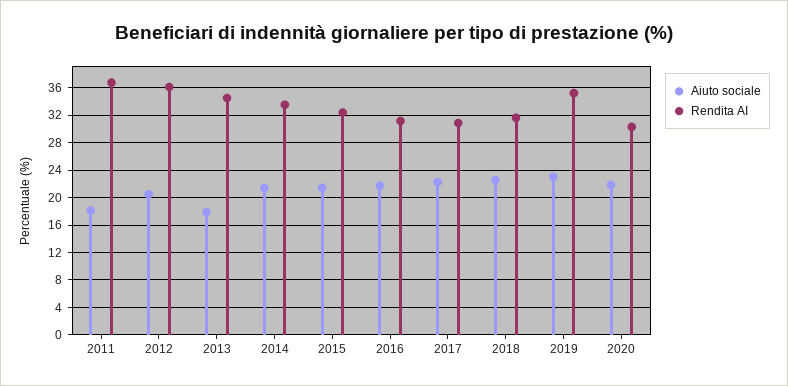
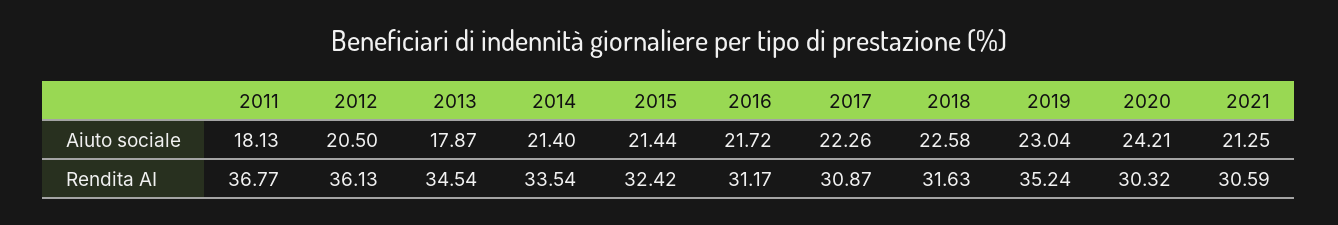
Aiuto sociale, 2020: 22 -> 24.21
Aiuto sociale, 2021: none -> 21.25
Rendita AI, 2021: none -> 30.59

